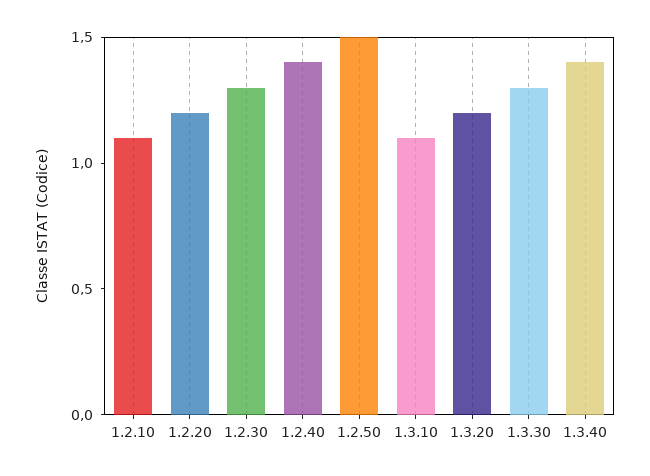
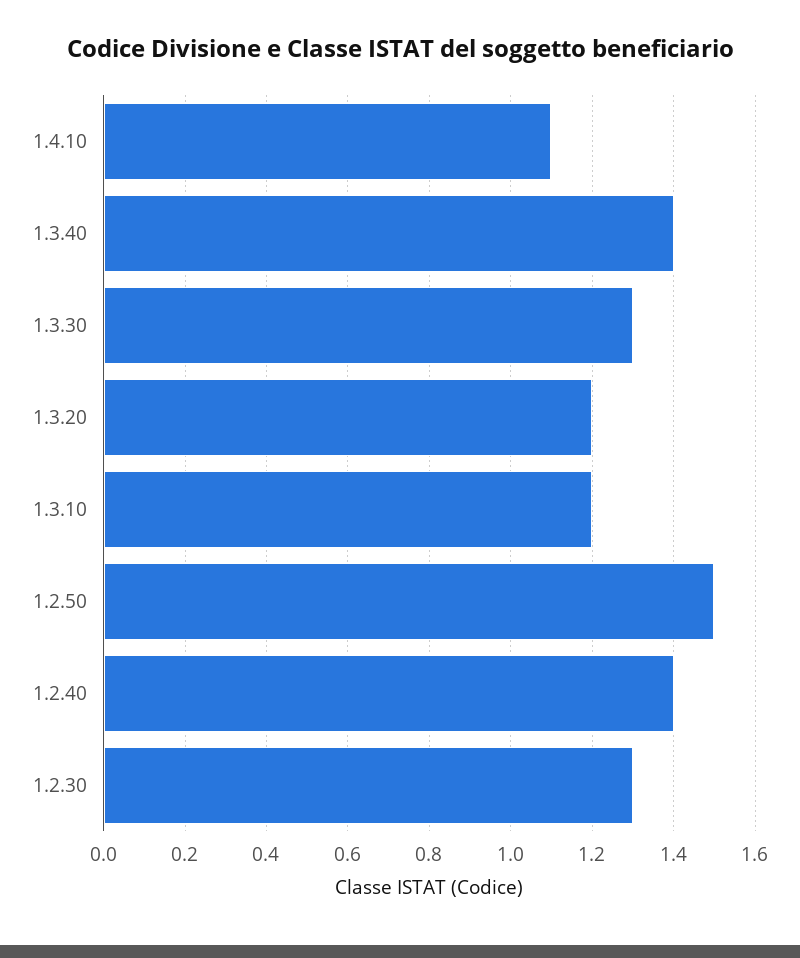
1.2.10: 1.1 -> none
1.2.20: 1.2 -> none
1.3.10: 1.1 -> 1.2
1.4.10: none -> 1.1

